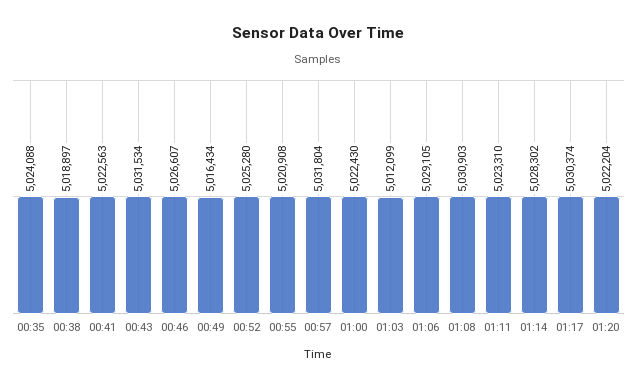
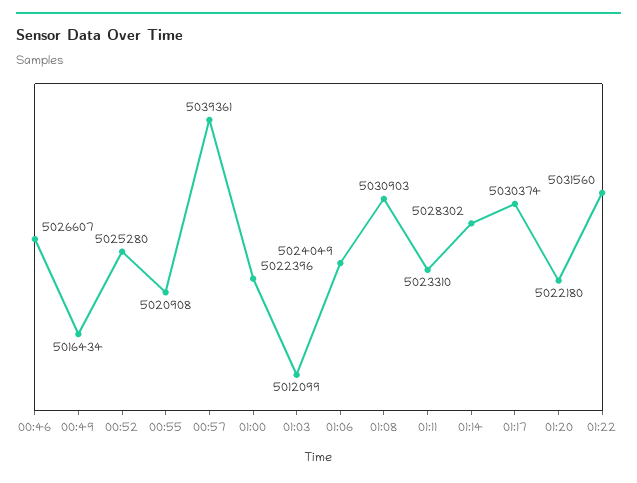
00:35: 5024088 -> none
00:38: 5018897 -> none
00:41: 5022563 -> none
00:43: 5031534 -> none
00:57: 5031804 -> 5039361
01:00: 5022430 -> 5022396
01:06: 5029105 -> 5024049
01:20: 5022204 -> 5022180
01:22: none -> 5031560

